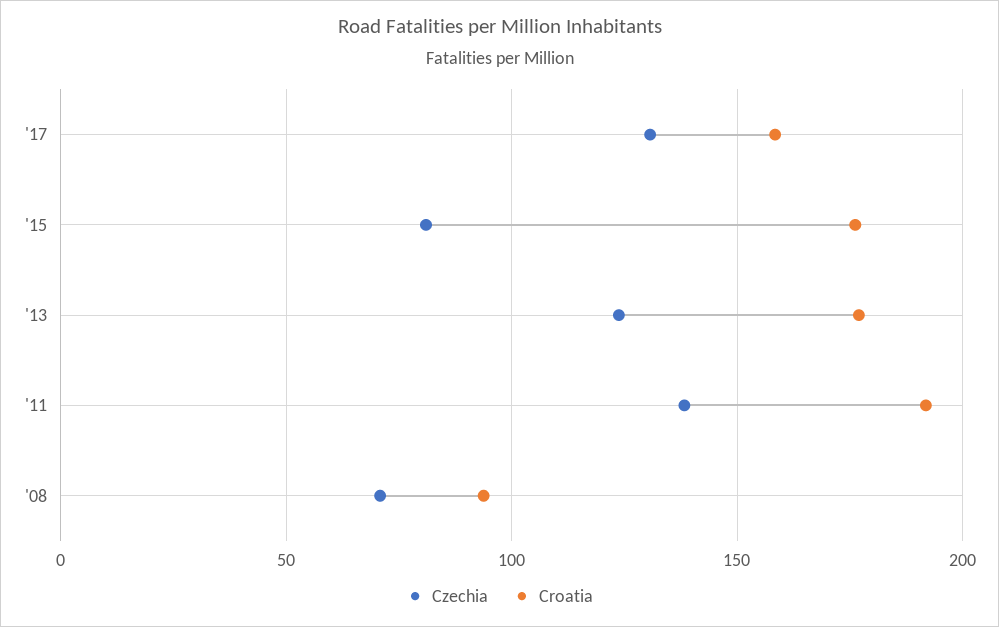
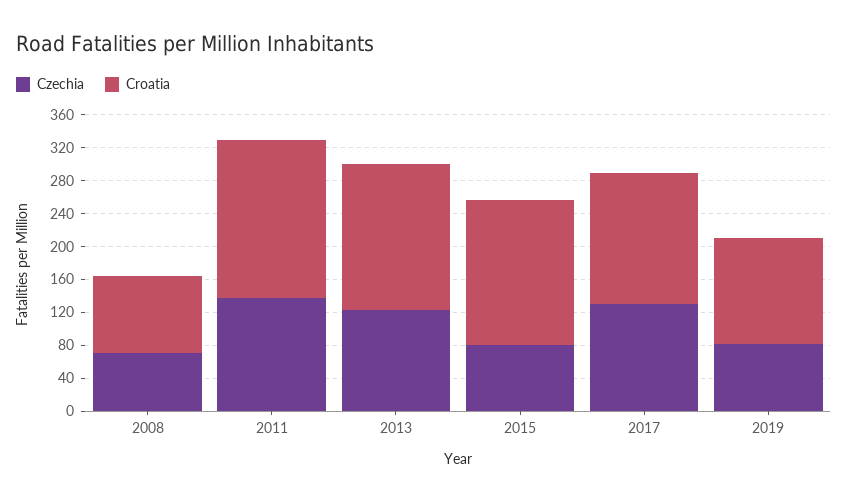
Czechia, 2019: none -> 80
Croatia, 2019: none -> 130

